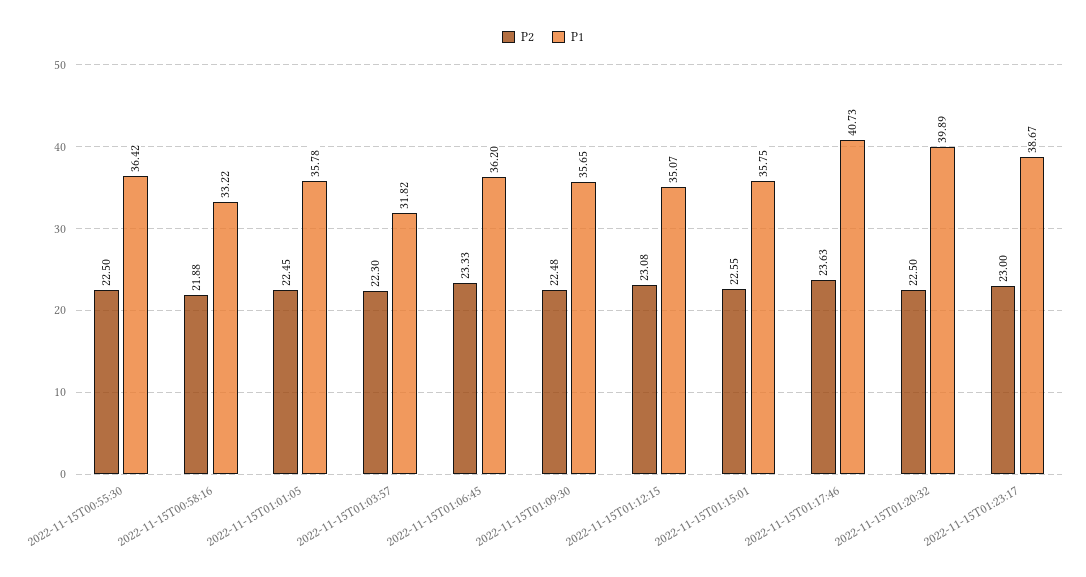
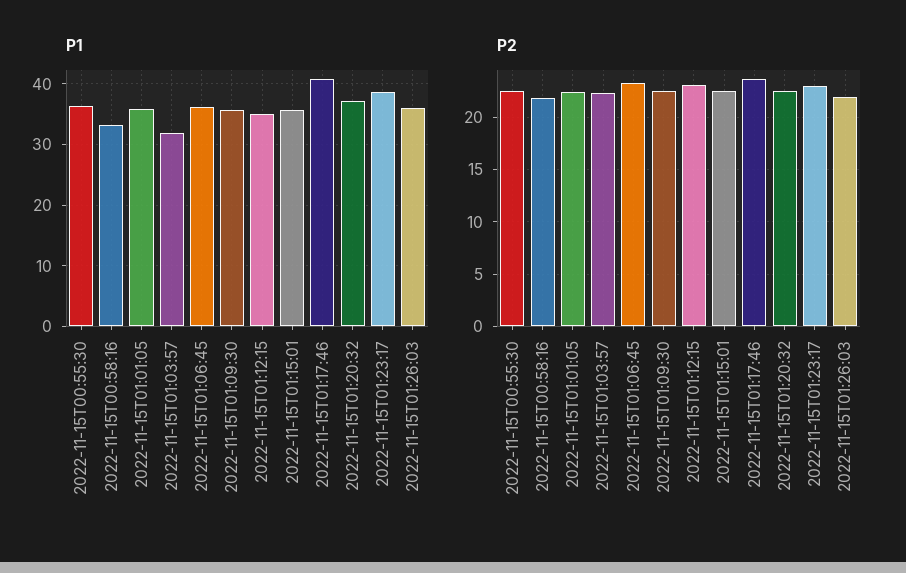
P1, 2022-11-15T01:20:32: 39.89 -> 37
P1, 2022-11-15T01:26:03: none -> 36
P2, 2022-11-15T01:26:03: none -> 22

